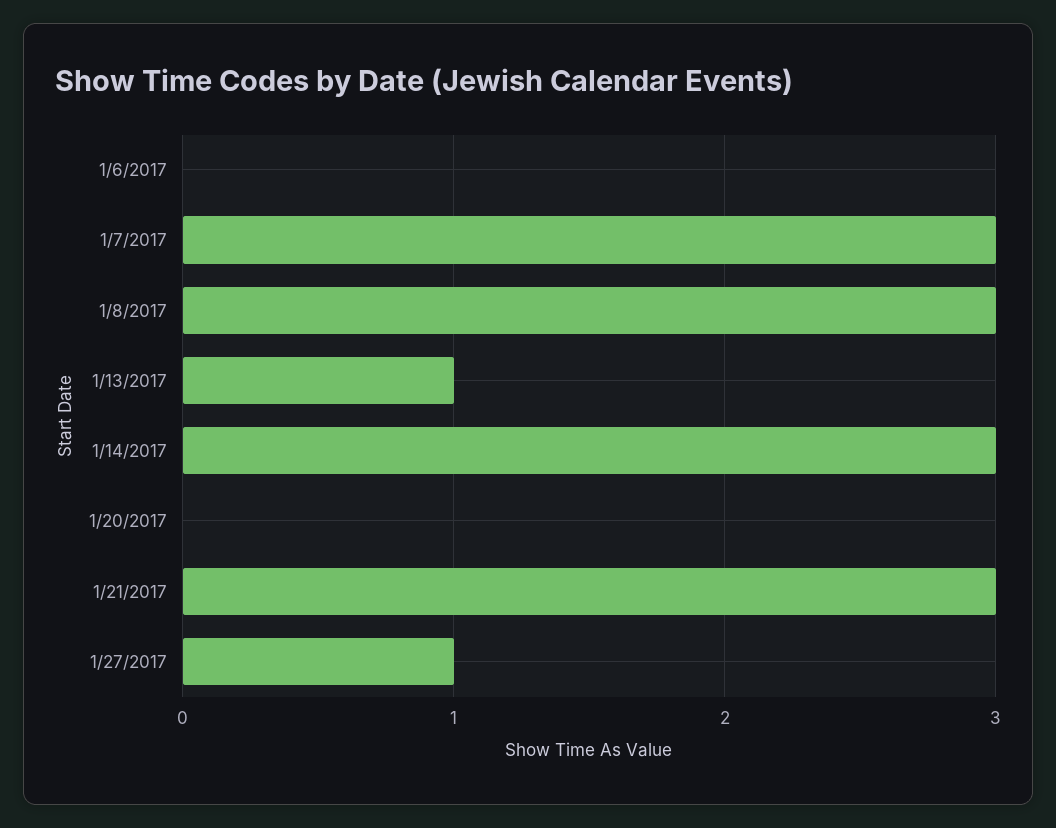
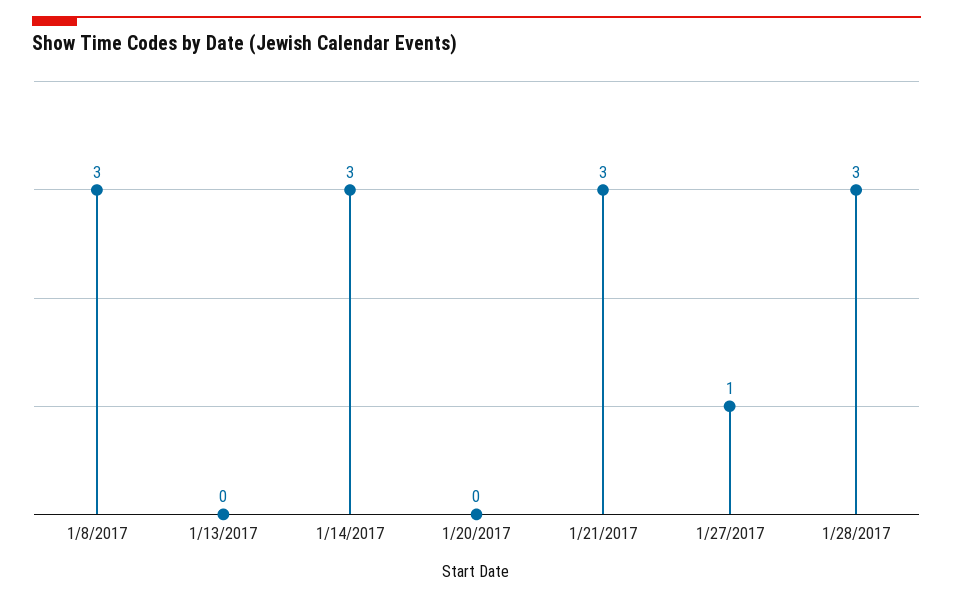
1/6/2017: 0 -> none
1/7/2017: 3 -> none
1/13/2017: 1 -> 0
1/28/2017: none -> 3

